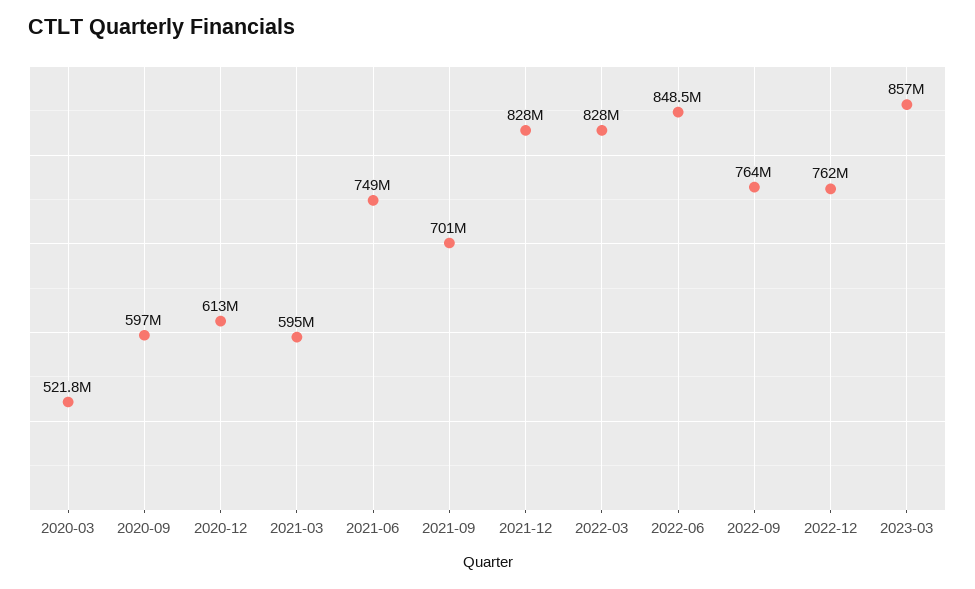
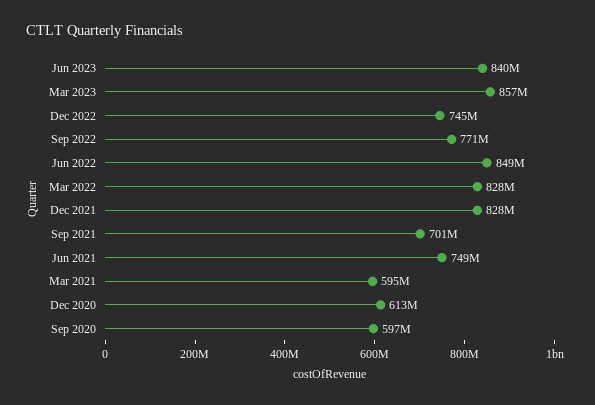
2020-03: 521800000 -> none
2022-09: 764000000 -> 771000000
2022-12: 762000000 -> 745000000
Jun 2023: none -> 840000000

